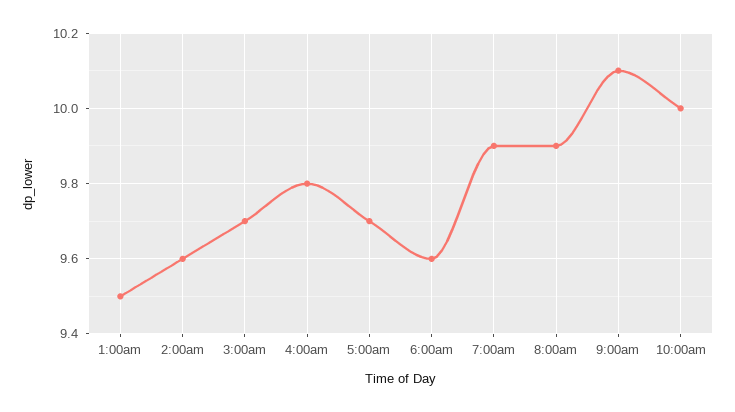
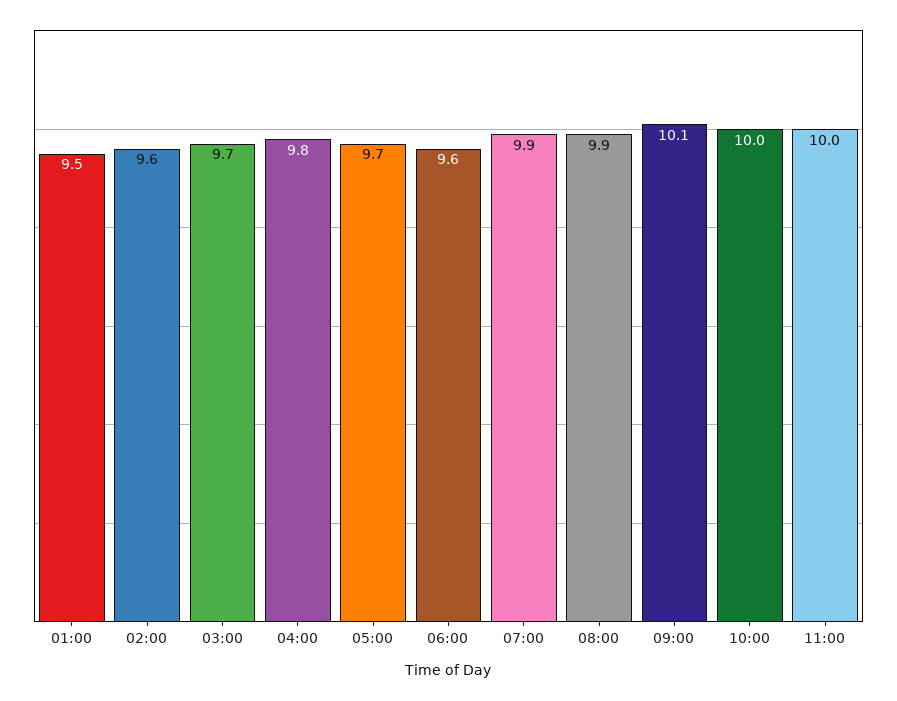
11:00: none -> 10

